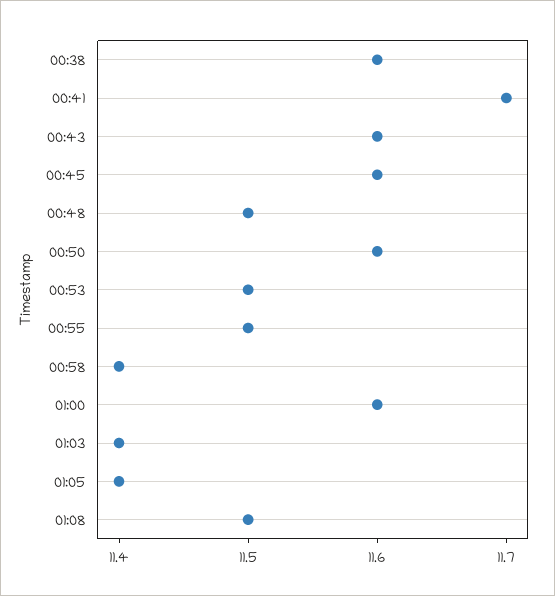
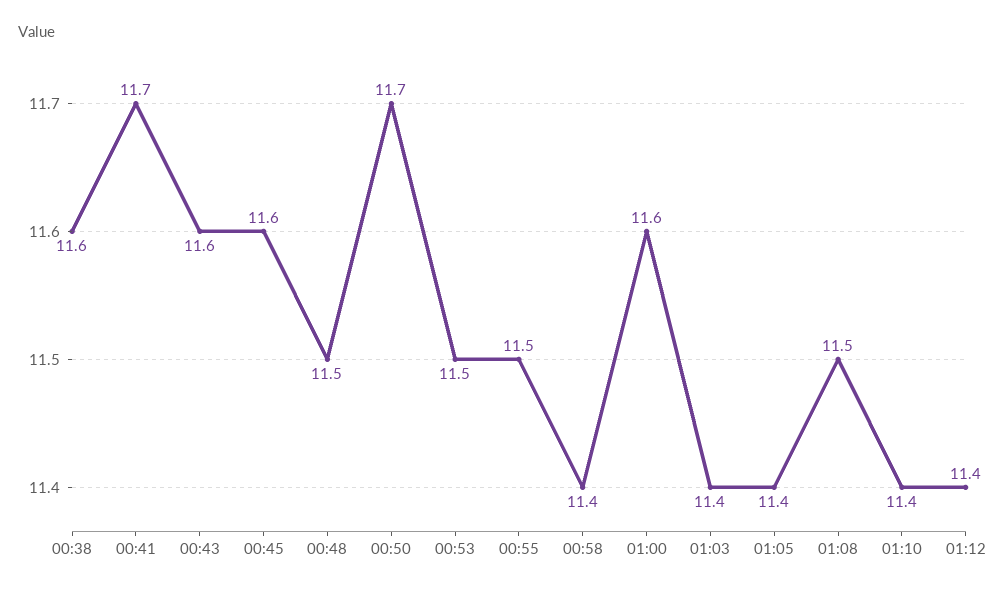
00:50: 11.6 -> 11.7
01:10: none -> 11.4
01:12: none -> 11.4

